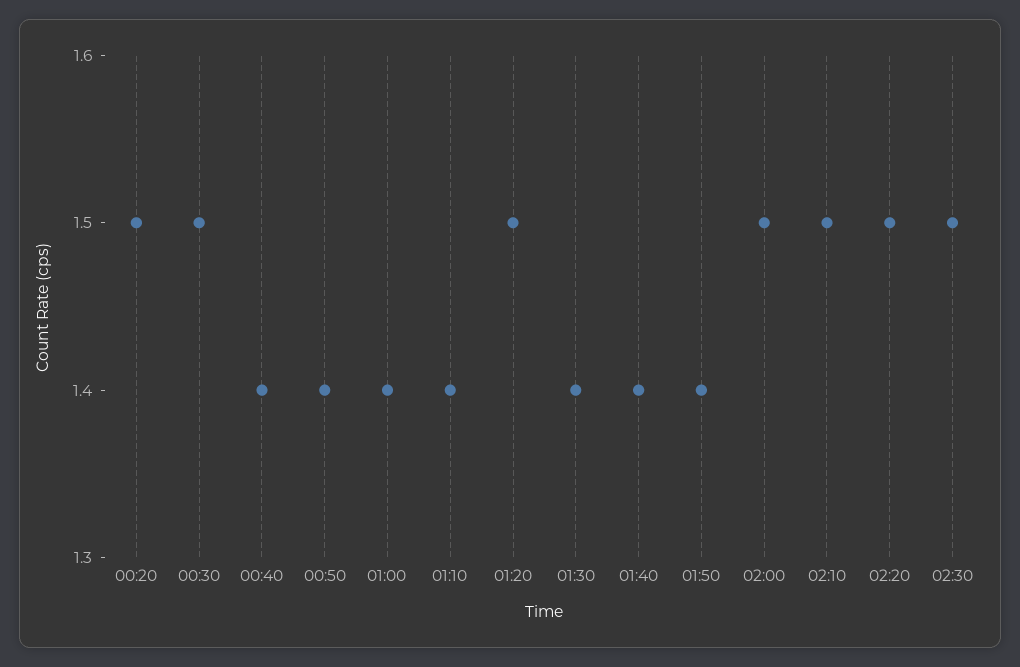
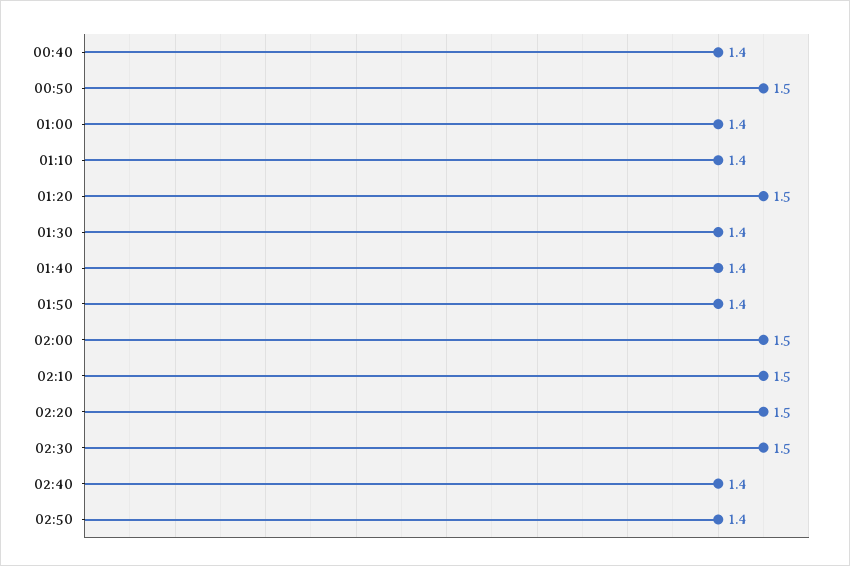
00:20: 1.5 -> none
00:30: 1.5 -> none
00:50: 1.4 -> 1.5
02:40: none -> 1.4
02:50: none -> 1.4

